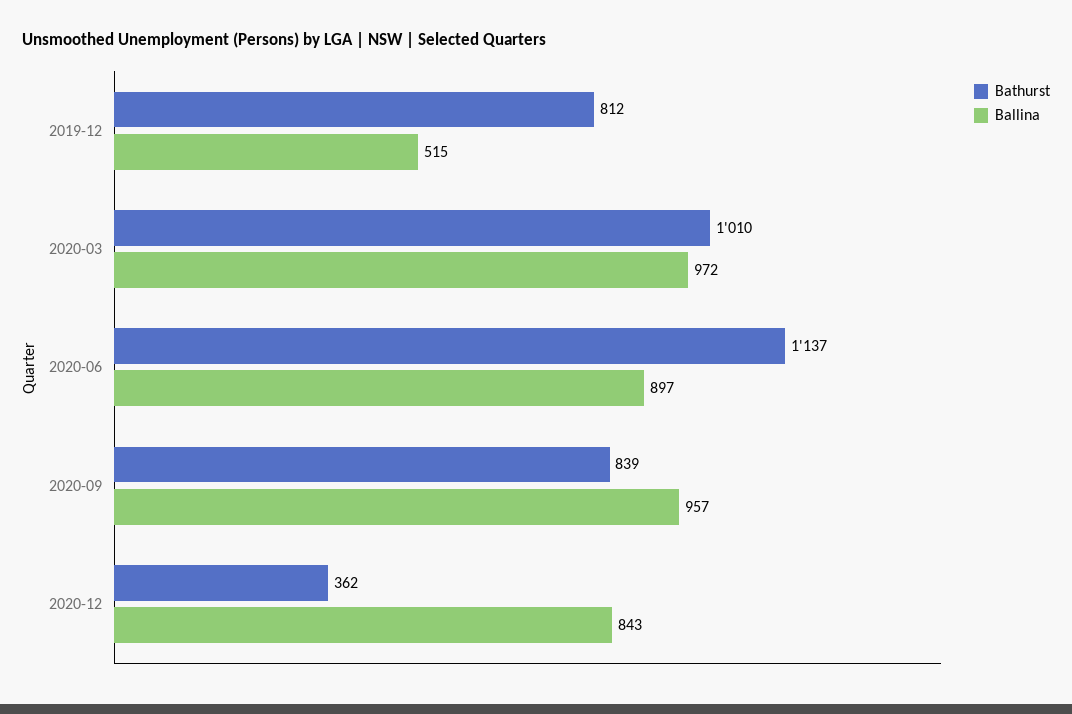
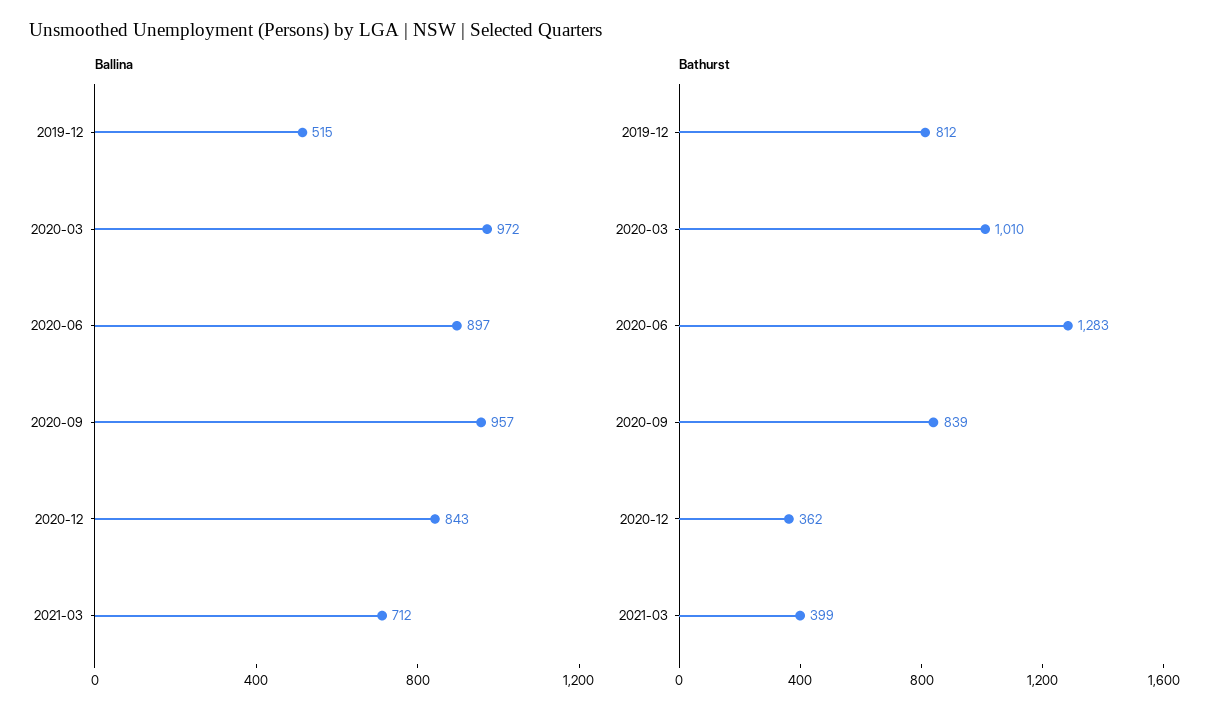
Bathurst, 2020-06: 1137 -> 1283
Ballina, 2021-03: none -> 712
Bathurst, 2021-03: none -> 399

